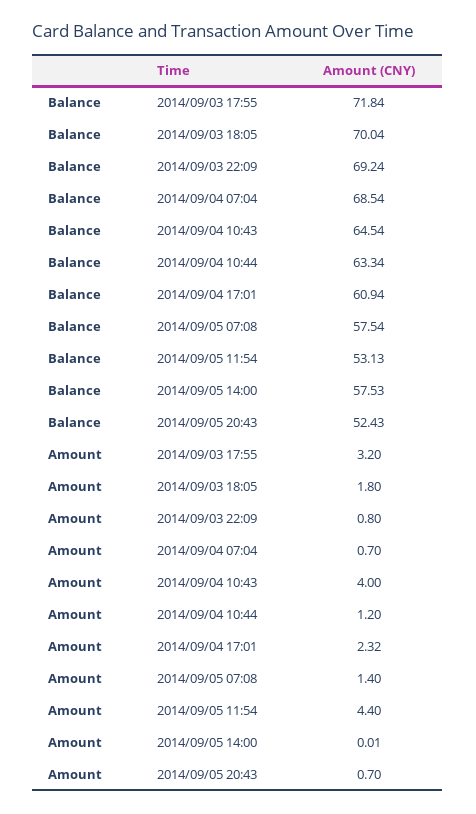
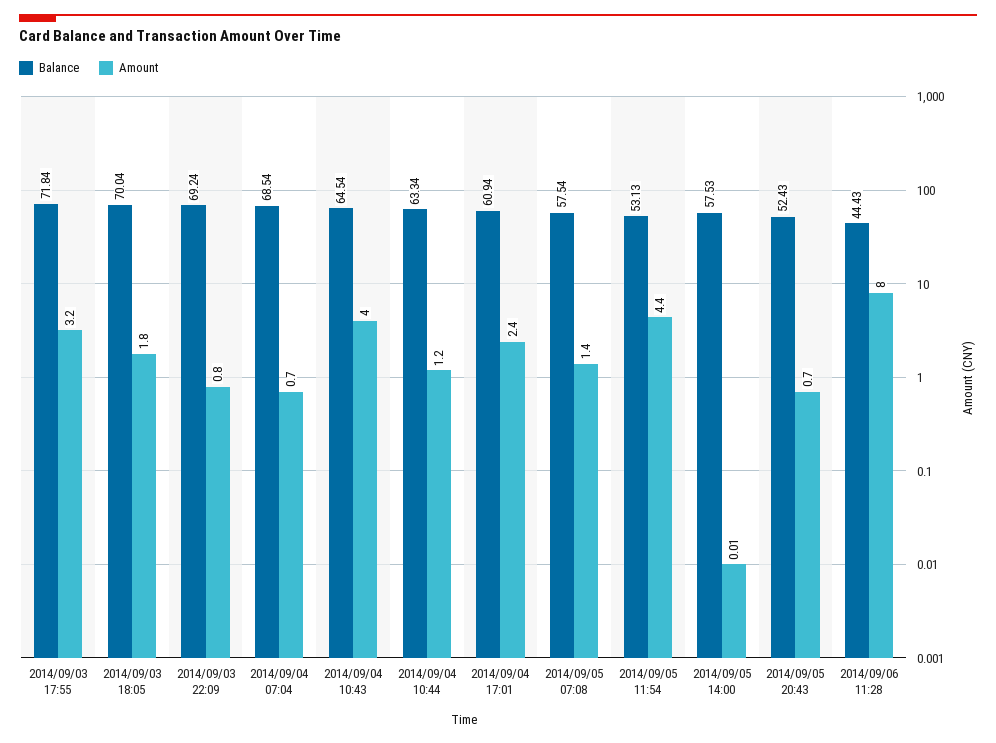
Amount, 2014/09/04 17:01: 2.32 -> 2.4
Balance, 2014/09/06 11:28: none -> 44.43
Amount, 2014/09/06 11:28: none -> 8

